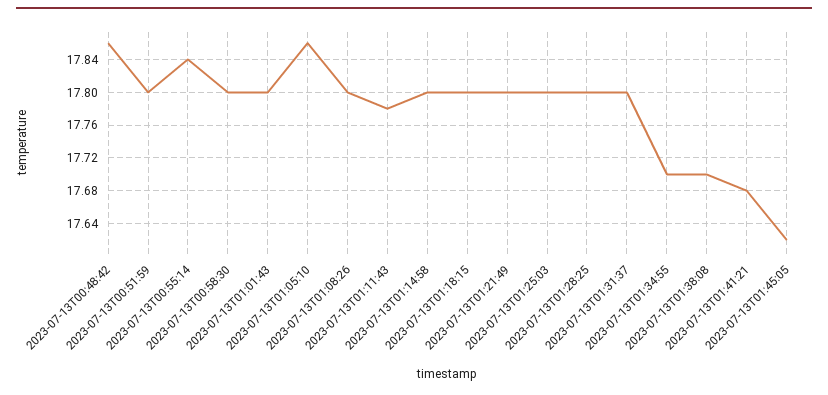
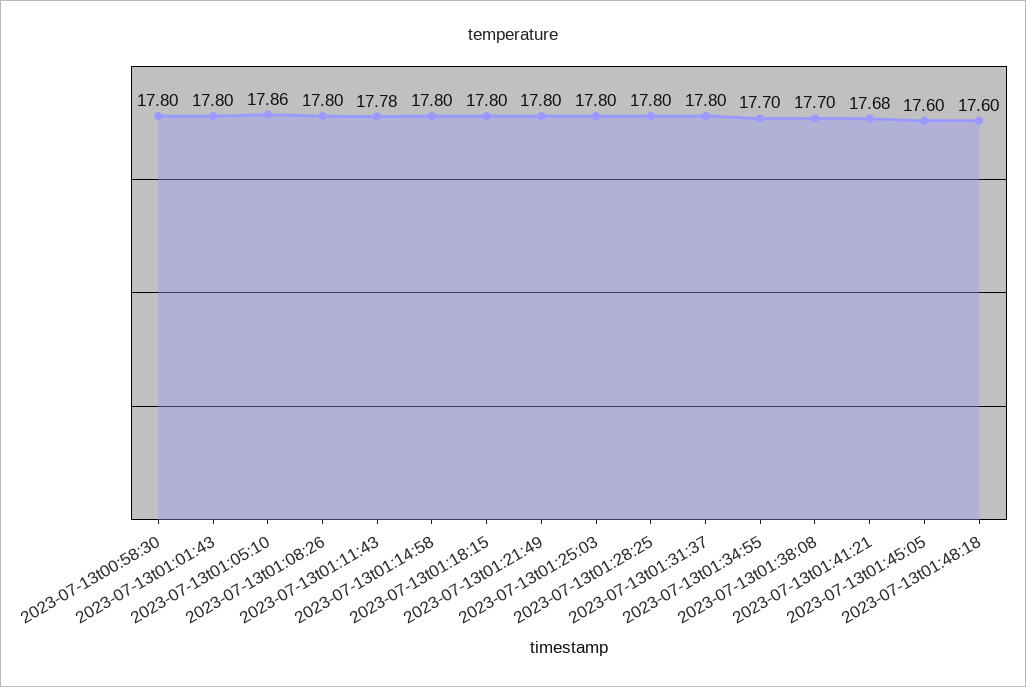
2023-07-13T00:48:42: 17.86 -> none
2023-07-13T00:51:59: 17.8 -> none
2023-07-13T00:55:14: 17.84 -> none
2023-07-13T01:45:05: 17.62 -> 17.6
2023-07-13t01:48:18: none -> 17.6

